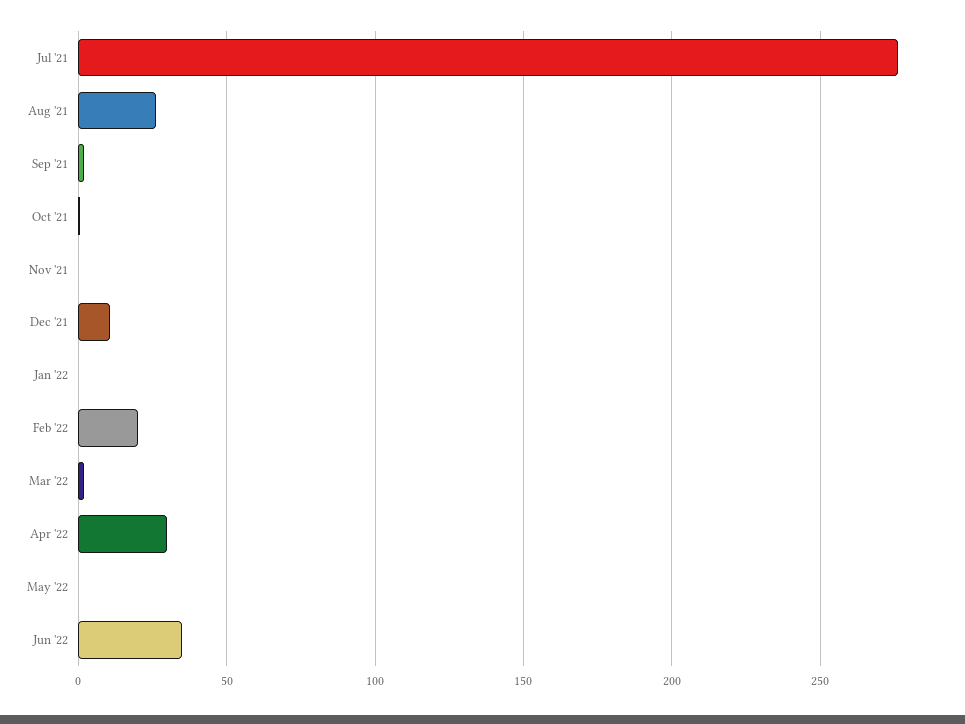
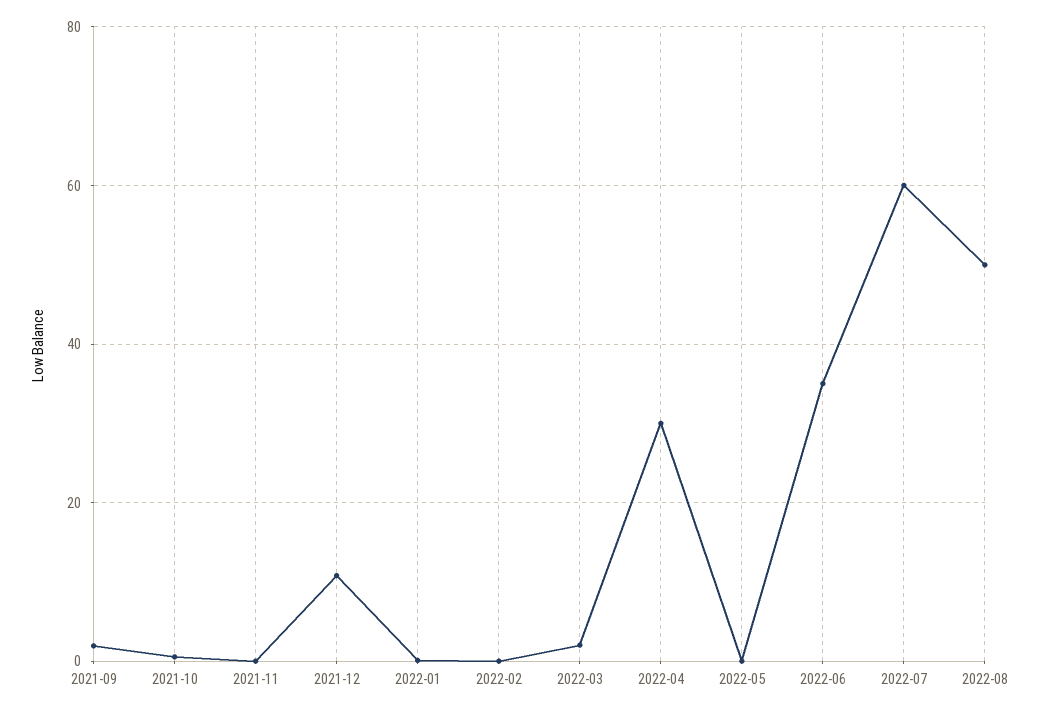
Jul '21: 275 -> none
Aug '21: 25 -> none
Feb '22: 20 -> 0
2022-07: none -> 60
2022-08: none -> 50

